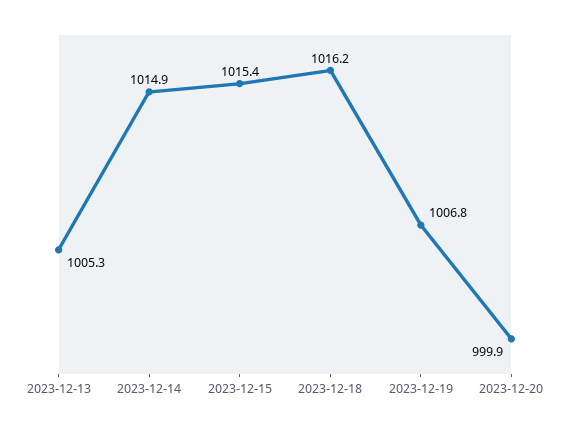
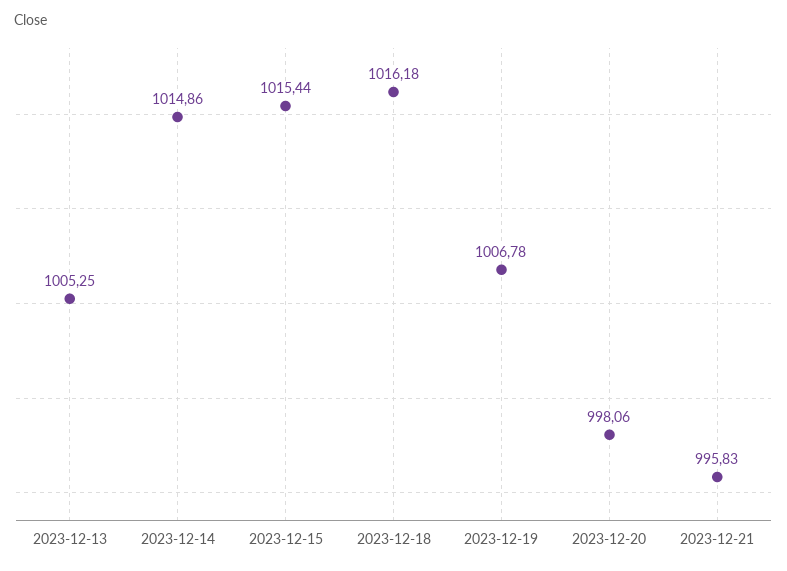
2023-12-20: 999.9 -> 998.06
2023-12-21: none -> 995.83

